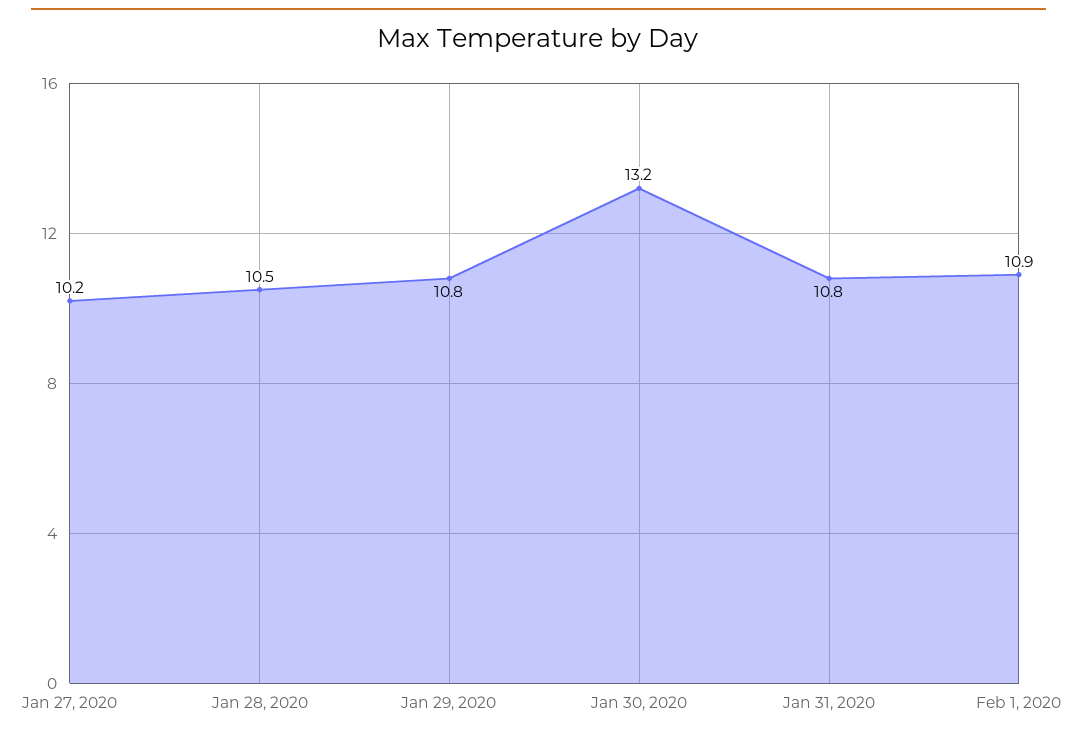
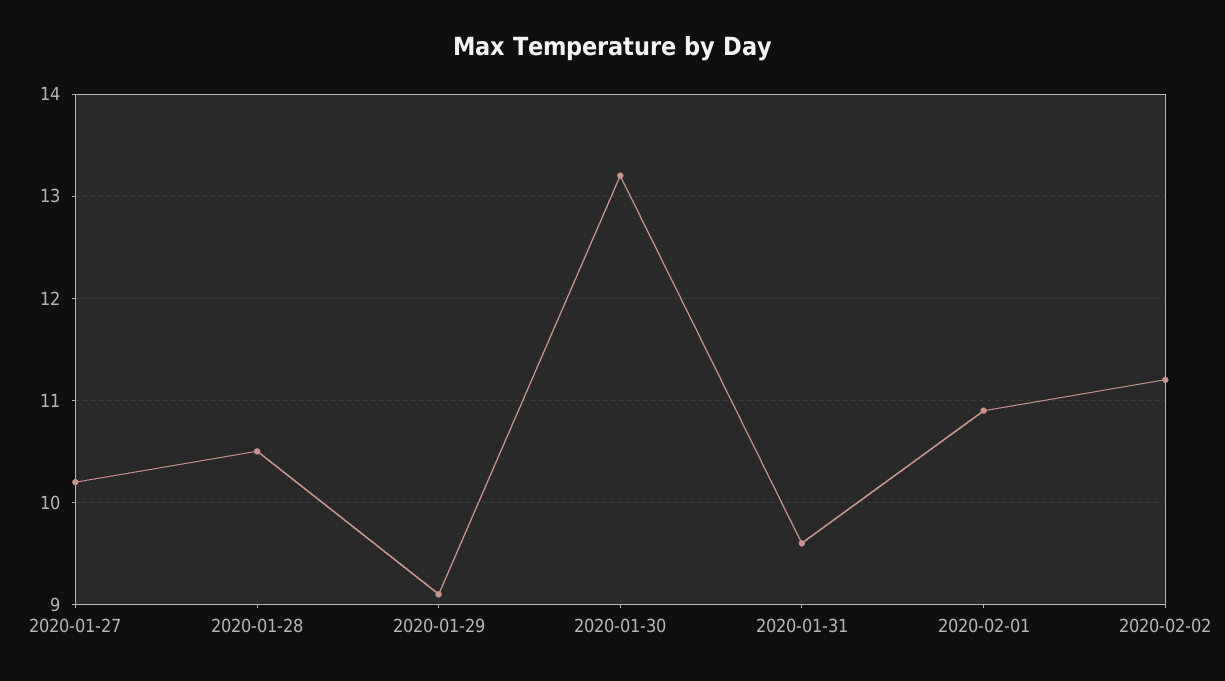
Jan 29, 2020: 10.8 -> 9.1
Jan 31, 2020: 10.8 -> 9.6
2020-02-02: none -> 11.2

